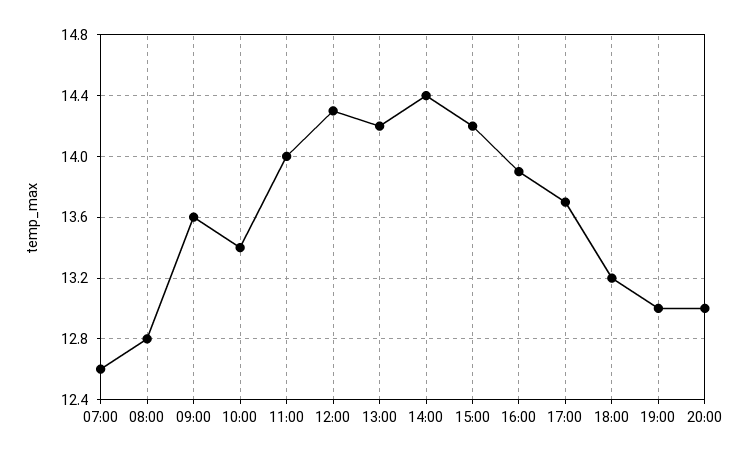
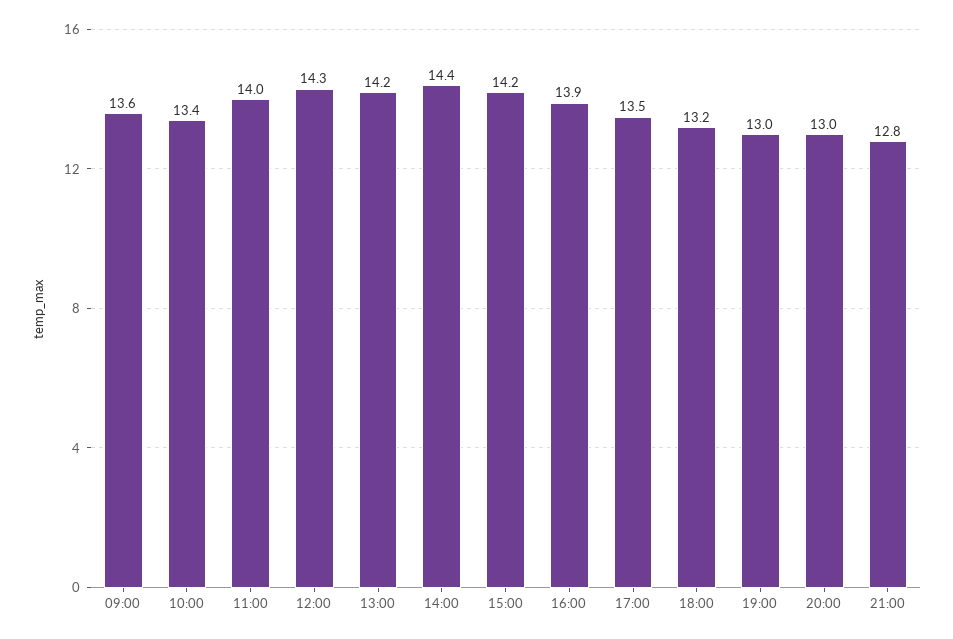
07:00: 12.6 -> none
08:00: 12.8 -> none
17:00: 13.7 -> 13.5
21:00: none -> 12.8

